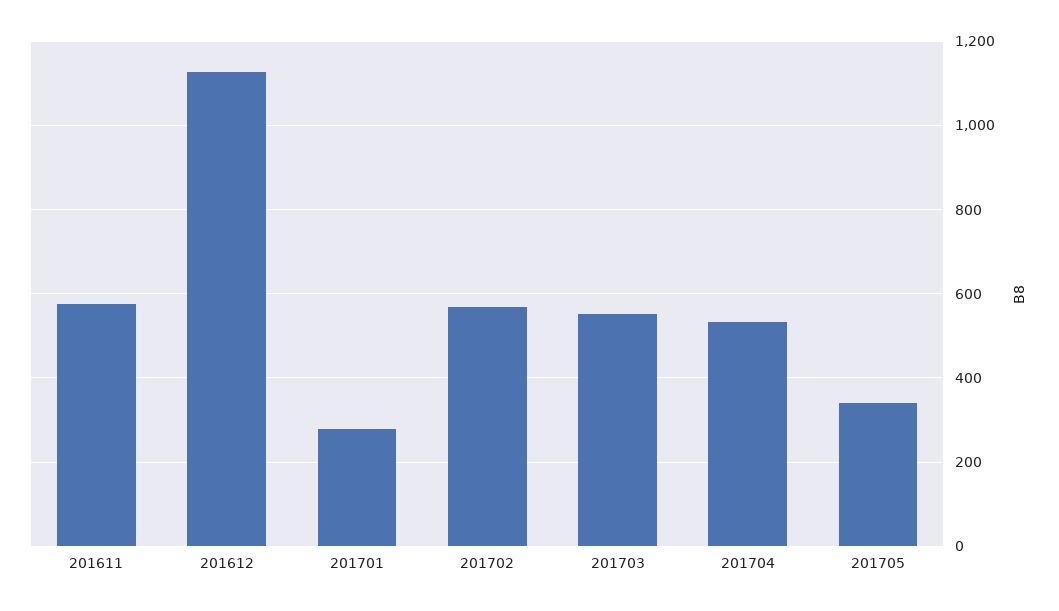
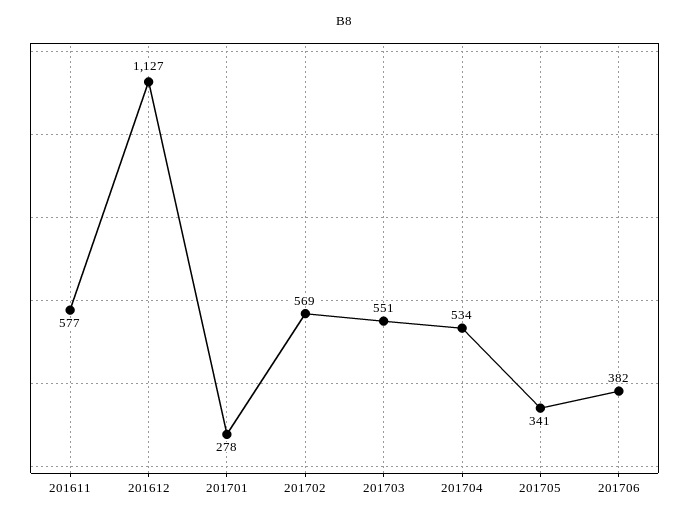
201706: none -> 382

